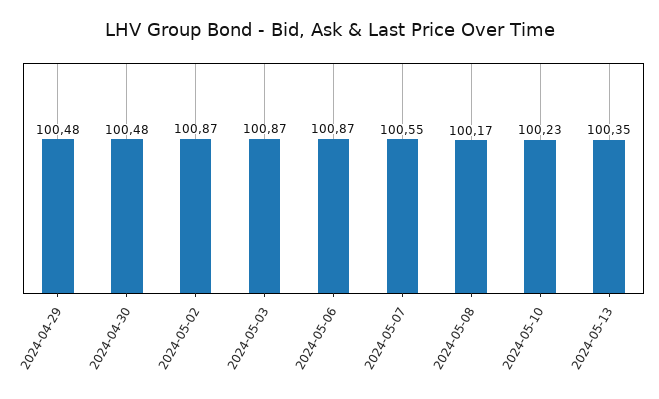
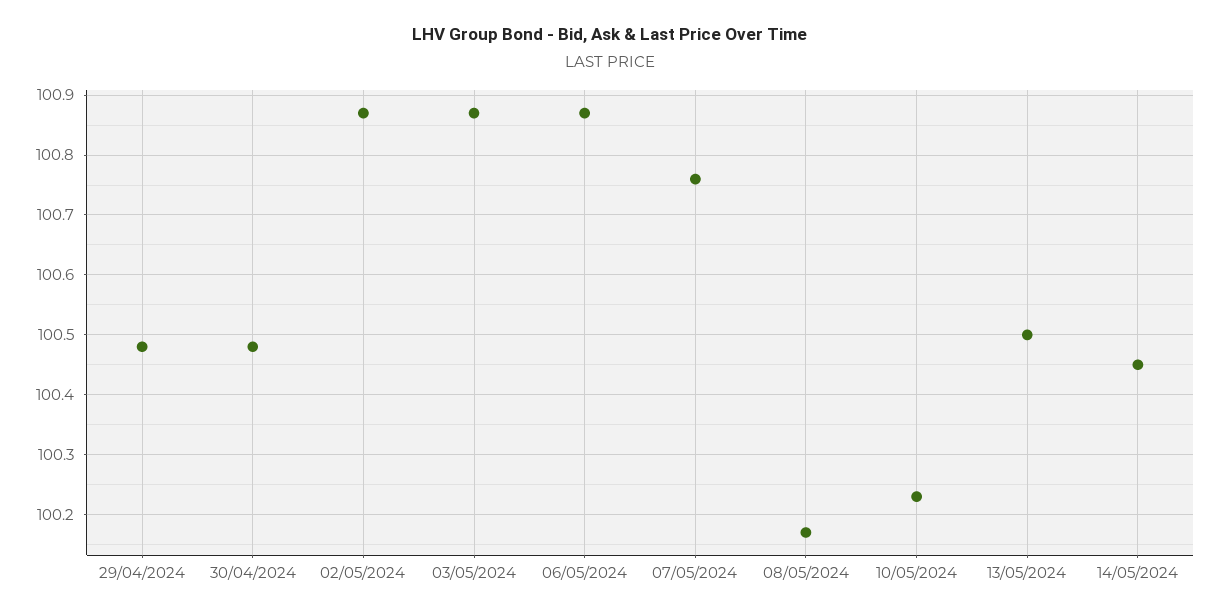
2024-05-07: 100.55 -> 100.75
2024-05-13: 100.35 -> 100.5
14/05/2024: none -> 100.45

